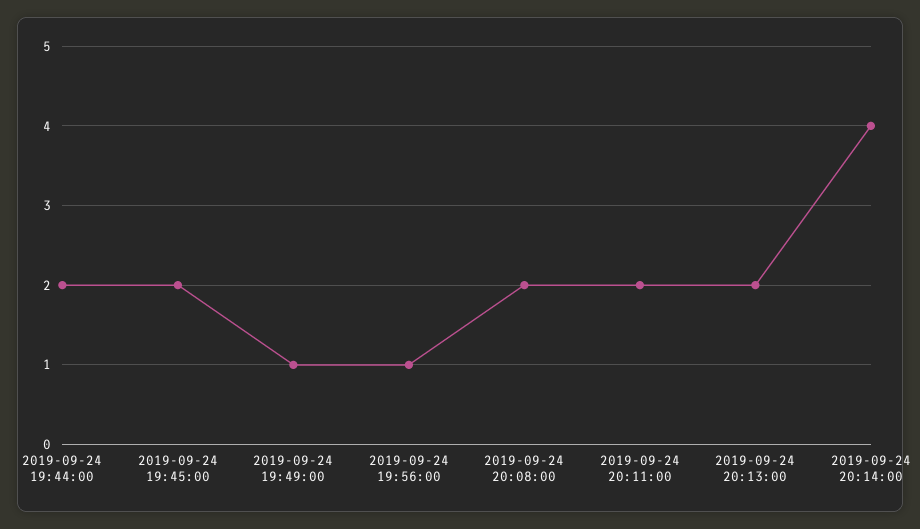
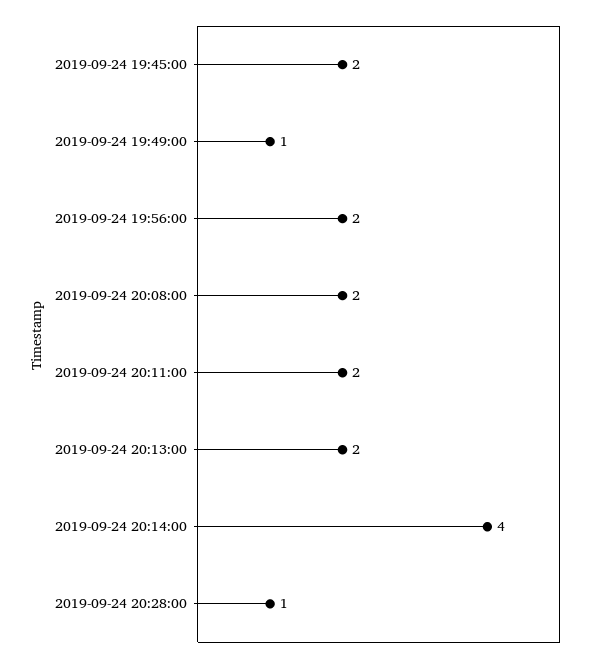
2019-09-24 19:44:00: 2 -> none
2019-09-24 19:56:00: 1 -> 2
2019-09-24 20:28:00: none -> 1

